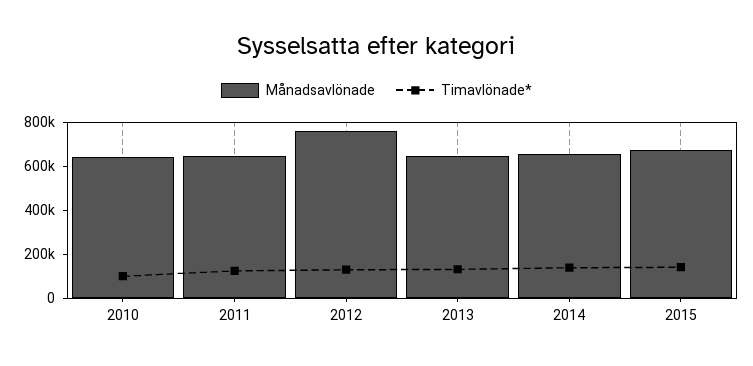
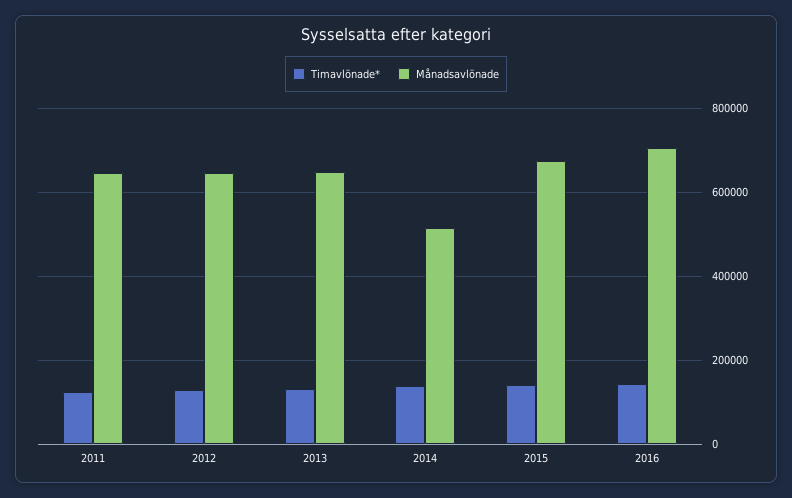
Månadsavlönade, 2010: 650000 -> none
Timavlönade*, 2010: 100000 -> none
Månadsavlönade, 2012: 750000 -> 640000
Månadsavlönade, 2014: 650000 -> 520000
Timavlönade*, 2016: none -> 140000
Månadsavlönade, 2016: none -> 700000

